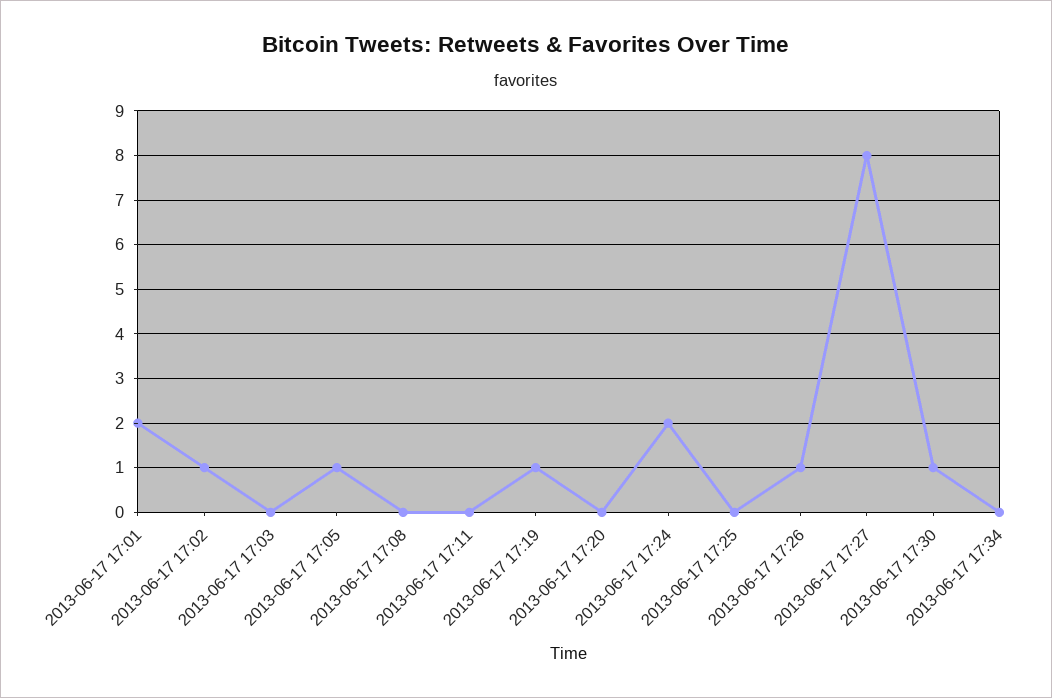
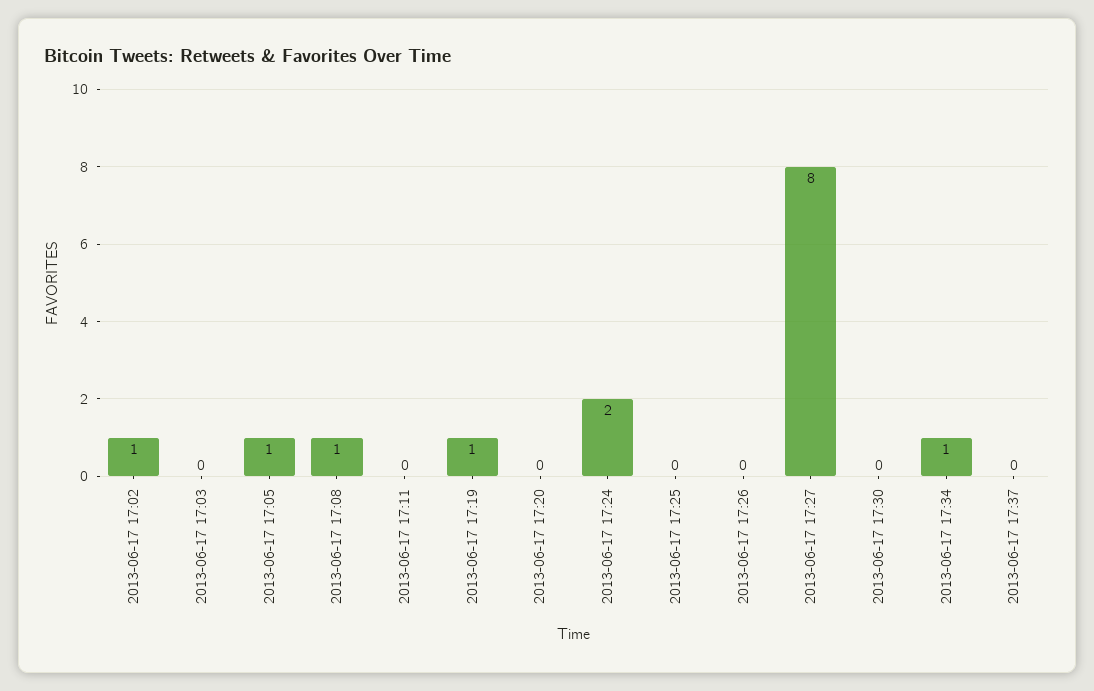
2013-06-17 17:01: 2 -> none
2013-06-17 17:08: 0 -> 1
2013-06-17 17:26: 1 -> 0
2013-06-17 17:30: 1 -> 0
2013-06-17 17:34: 0 -> 1
2013-06-17 17:37: none -> 0

